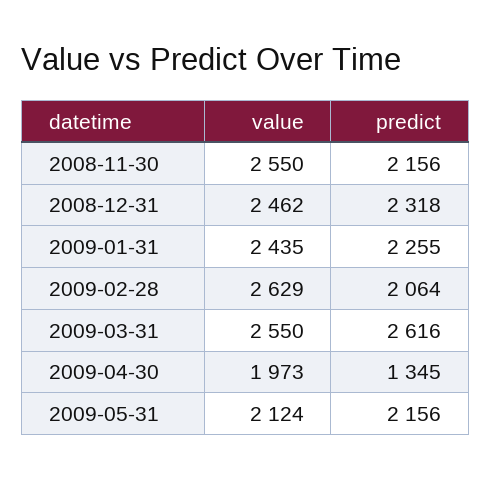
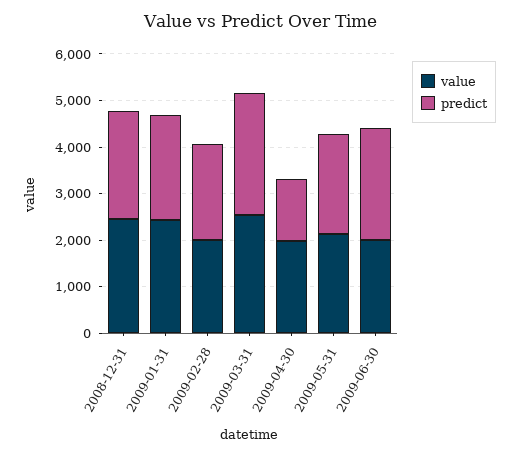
value, 2008-11-30: 2550 -> none
predict, 2008-11-30: 2156 -> none
value, 2009-02-28: 2629 -> 2000
value, 2009-06-30: none -> 2000
predict, 2009-06-30: none -> 2400

